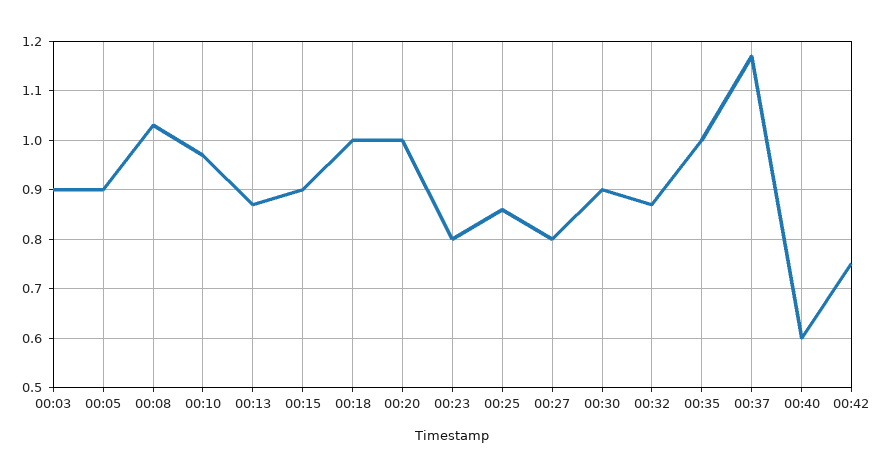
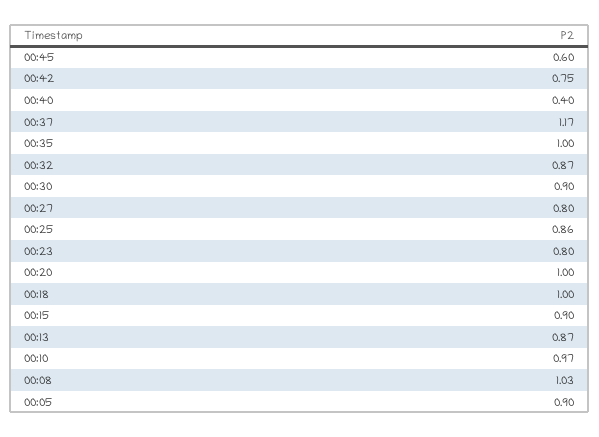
00:03: 0.9 -> none
00:40: 0.6 -> 0.4
00:45: none -> 0.6

